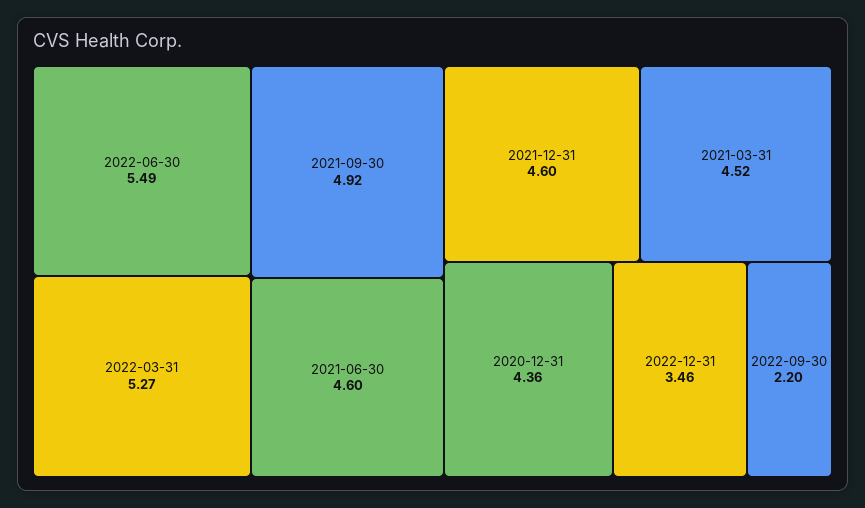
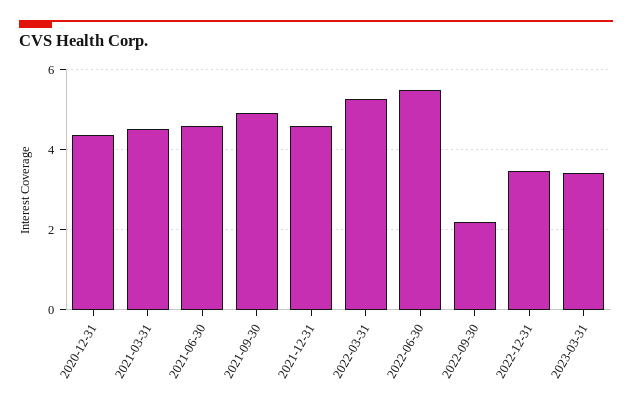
2023-03-31: none -> 3.4

